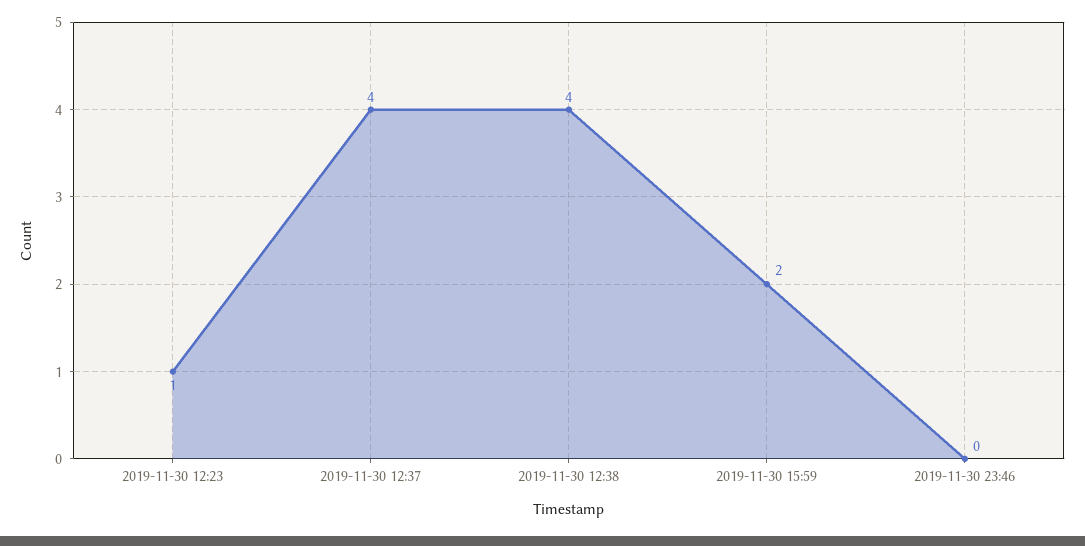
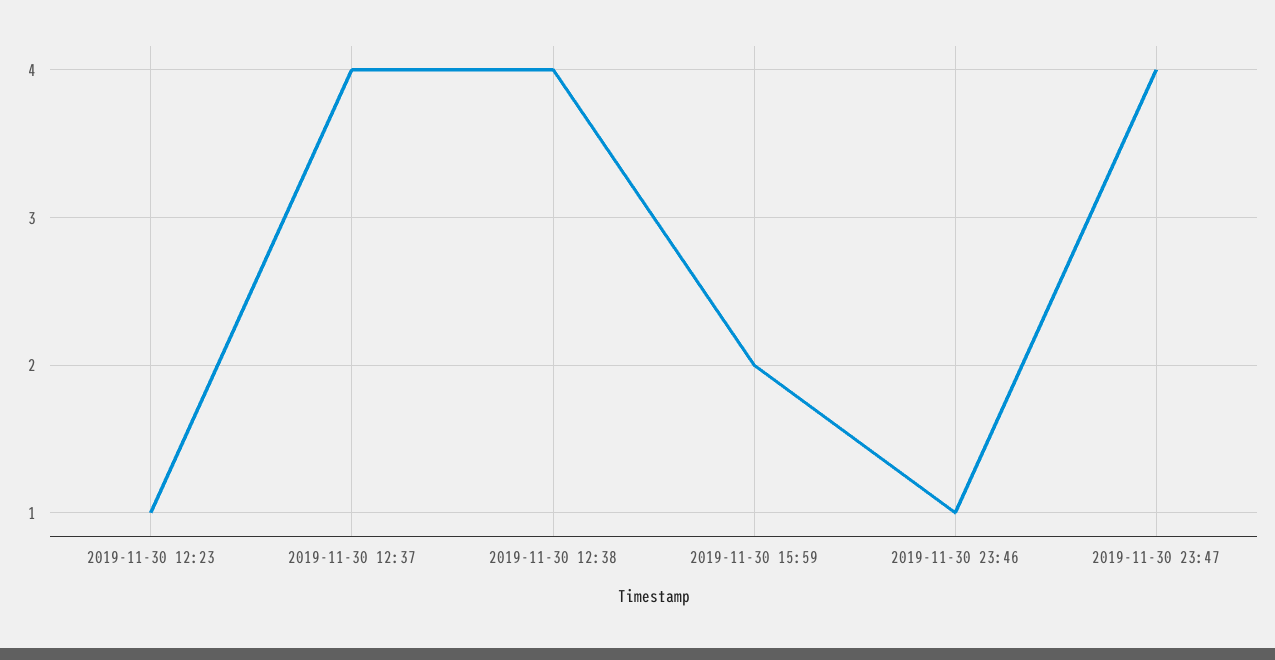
2019-11-30 23:46: 0 -> 1
2019-11-30 23:47: none -> 4

